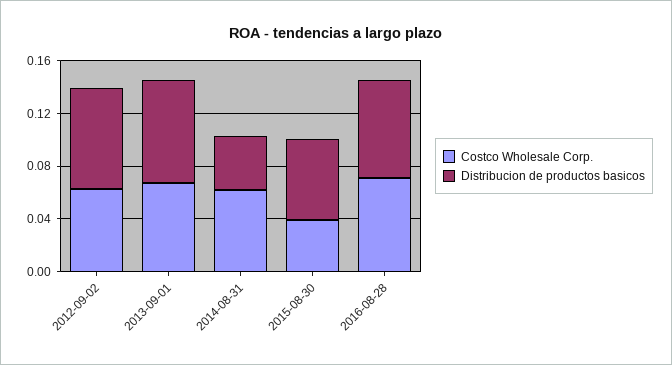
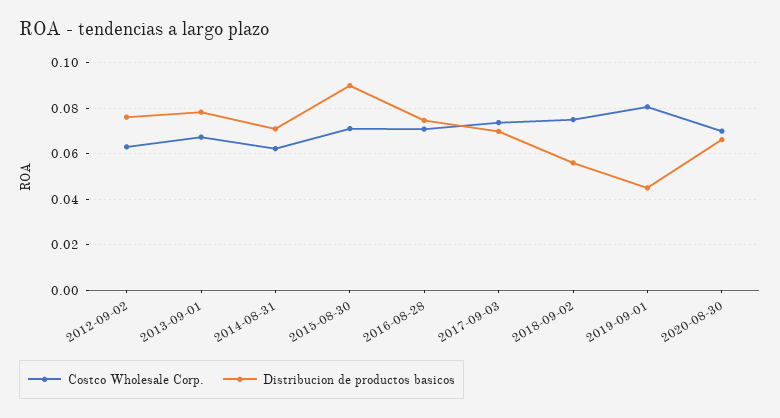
Distribucion de productos basicos, 2014-08-31: 0.04 -> 0.07
Costco Wholesale Corp., 2015-08-30: 0.04 -> 0.07
Distribucion de productos basicos, 2015-08-30: 0.06 -> 0.09
Costco Wholesale Corp., 2017-09-03: none -> 0.075
Distribucion de productos basicos, 2017-09-03: none -> 0.07
Costco Wholesale Corp., 2018-09-02: none -> 0.075
Distribucion de productos basicos, 2018-09-02: none -> 0.055
Costco Wholesale Corp., 2019-09-01: none -> 0.08
Distribucion de productos basicos, 2019-09-01: none -> 0.045
Costco Wholesale Corp., 2020-08-30: none -> 0.07
Distribucion de productos basicos, 2020-08-30: none -> 0.065

